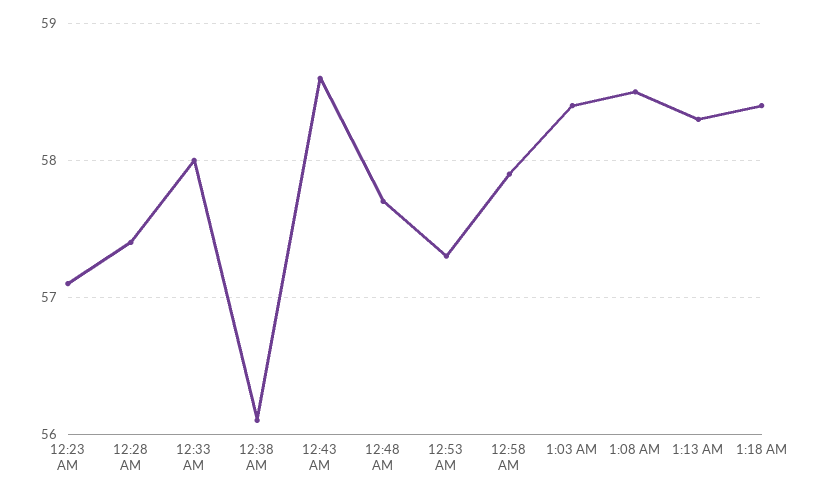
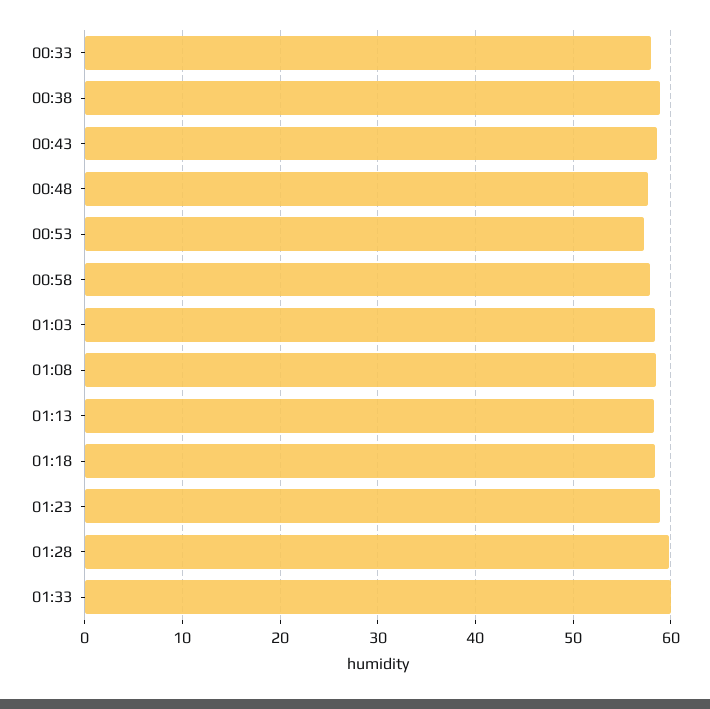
12:23 AM: 57.1 -> none
12:28 AM: 57.4 -> none
12:38 AM: 56.1 -> 59
01:23: none -> 59
01:28: none -> 60
01:33: none -> 60

